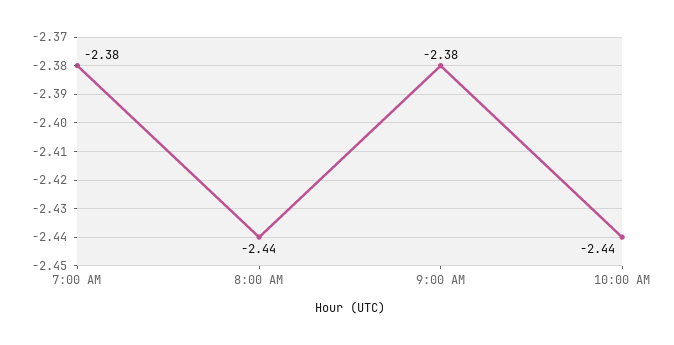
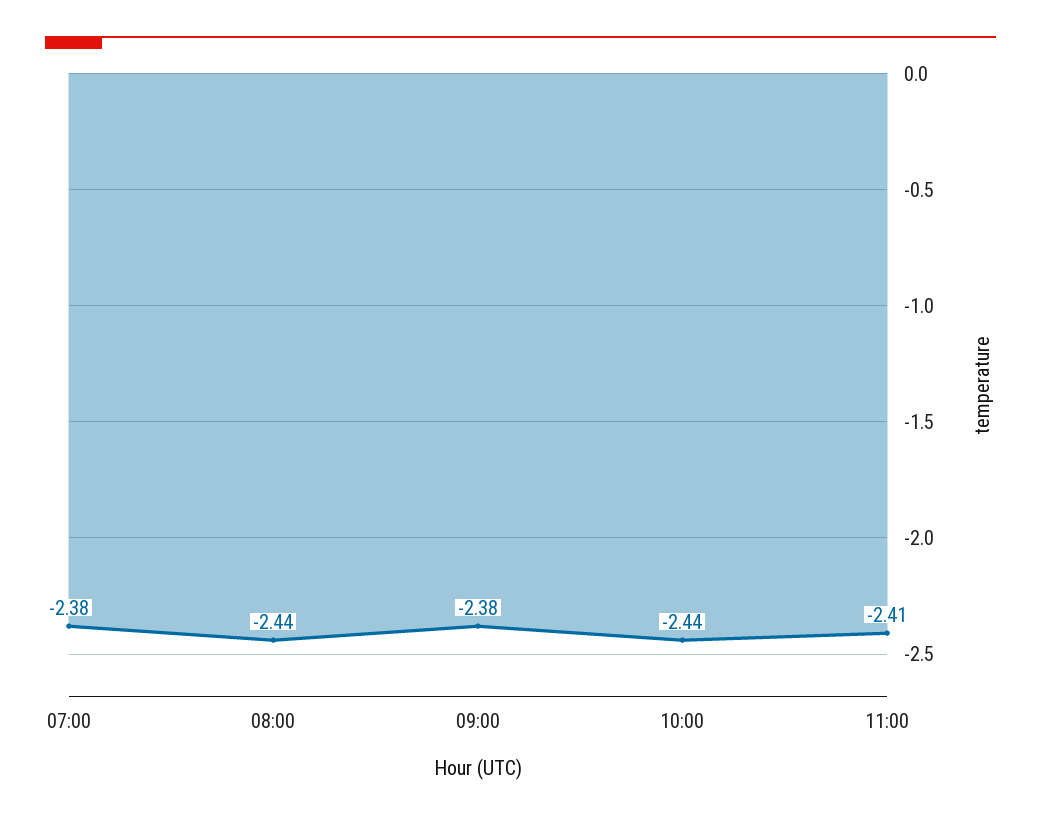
11:00: none -> -2.41

